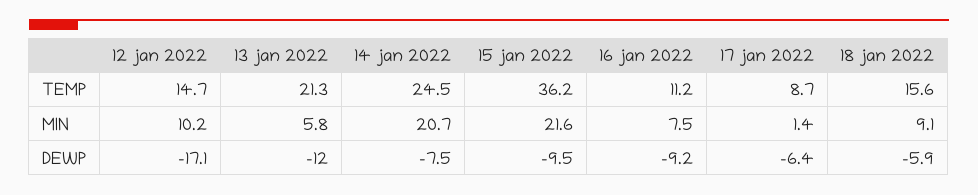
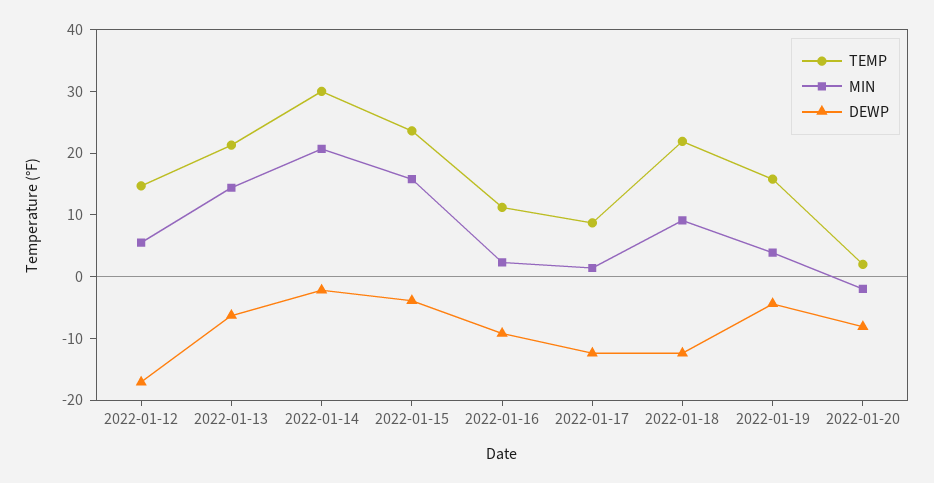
TEMP, 14 jan 2022: 24.5 -> 30
TEMP, 15 jan 2022: 36.2 -> 24
TEMP, 18 jan 2022: 15.6 -> 22
MIN, 12 jan 2022: 10.2 -> 6
MIN, 13 jan 2022: 5.8 -> 14
MIN, 15 jan 2022: 21.6 -> 16
MIN, 16 jan 2022: 7.5 -> 2
DEWP, 13 jan 2022: -12 -> -6
DEWP, 14 jan 2022: -7.5 -> -2
DEWP, 15 jan 2022: -9.5 -> -4
DEWP, 17 jan 2022: -6.4 -> -12
DEWP, 18 jan 2022: -5.9 -> -12
TEMP, 2022-01-19: none -> 16
MIN, 2022-01-19: none -> 4
DEWP, 2022-01-19: none -> -4
TEMP, 2022-01-20: none -> 2
MIN, 2022-01-20: none -> -2
DEWP, 2022-01-20: none -> -8

